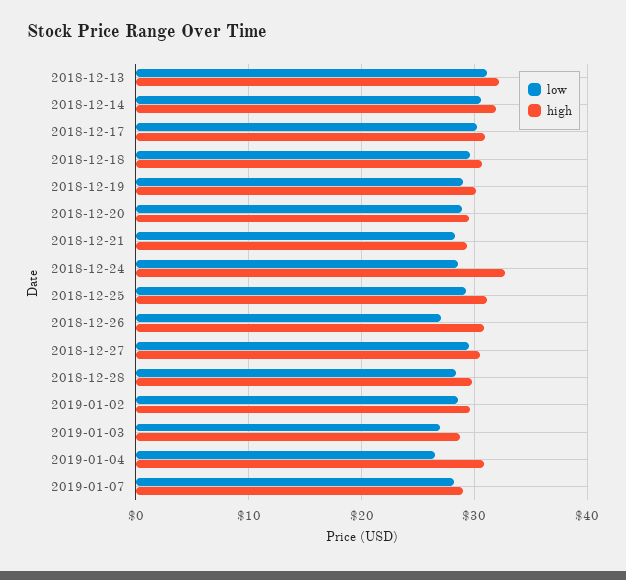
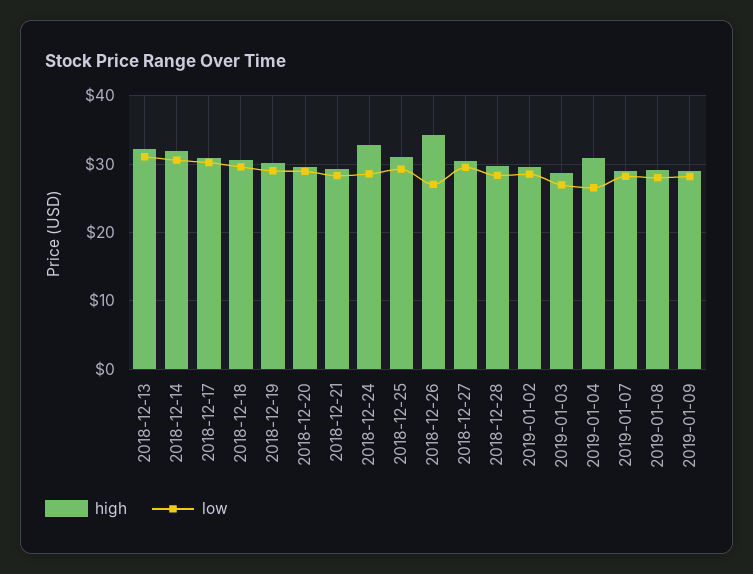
high, 2018-12-26: 31 -> 34
high, 2019-01-08: none -> 29
low, 2019-01-08: none -> 28
high, 2019-01-09: none -> 29
low, 2019-01-09: none -> 28

